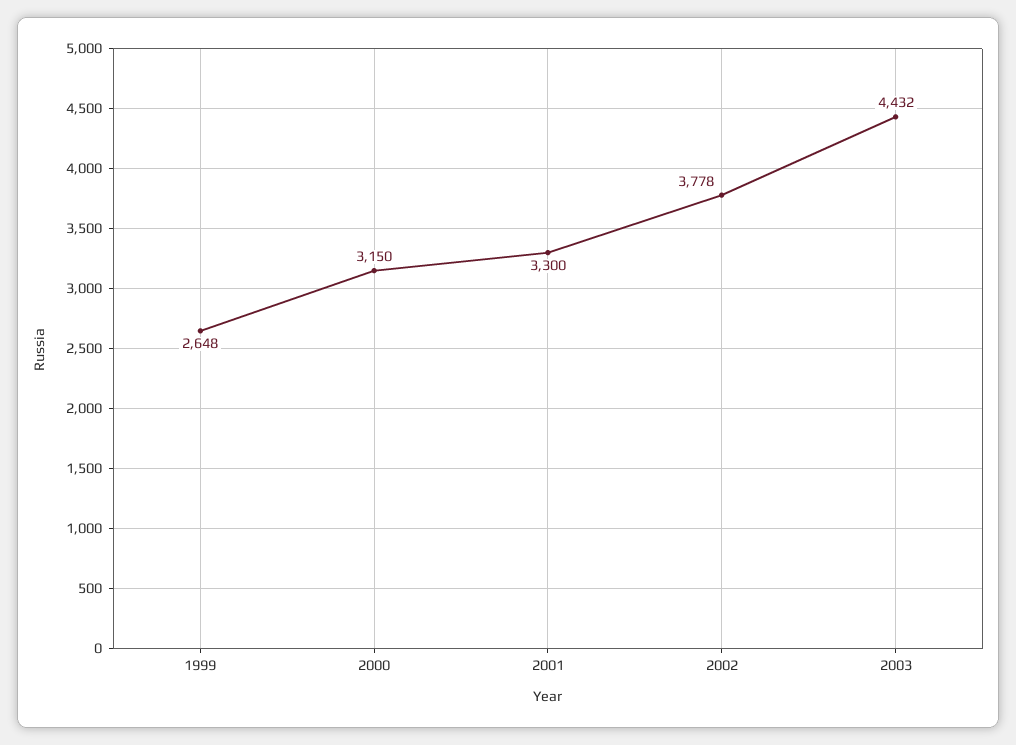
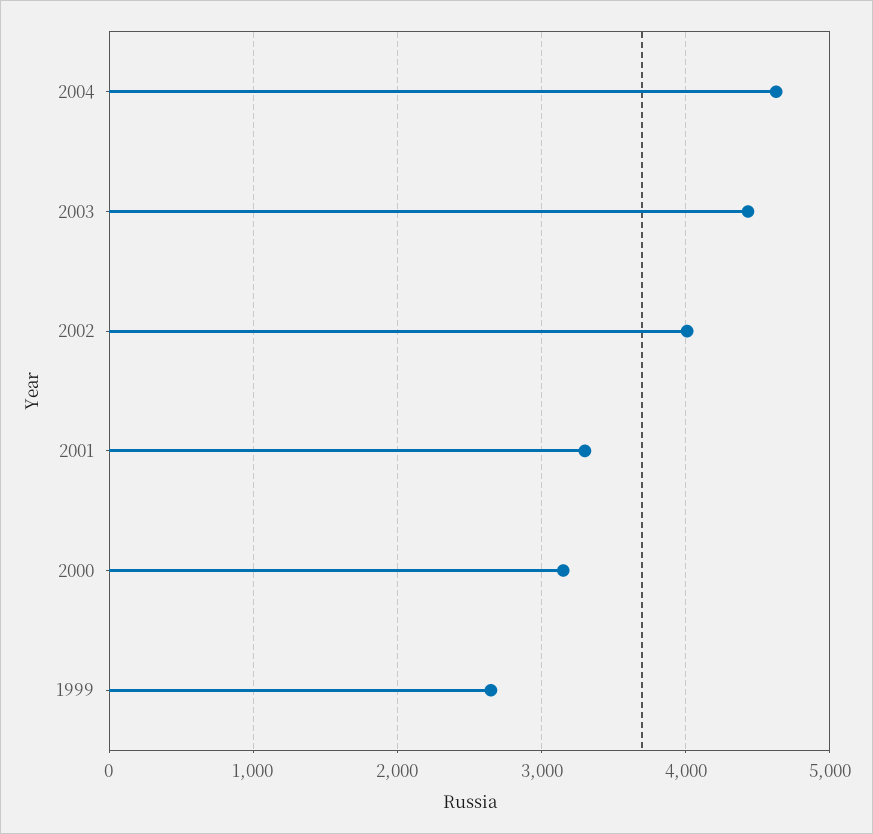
2002: 3778 -> 4000
2004: none -> 4600

